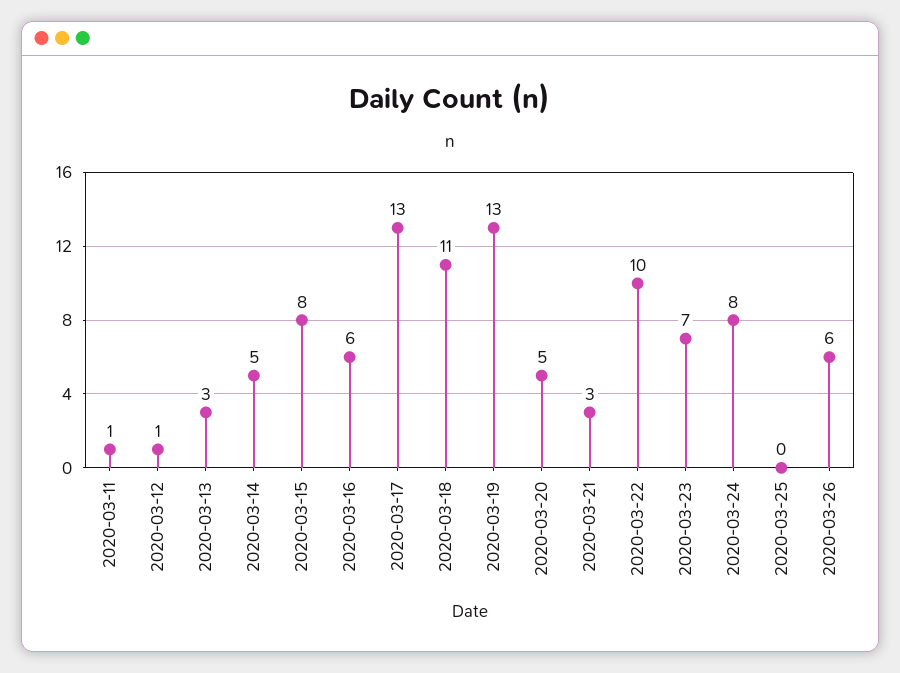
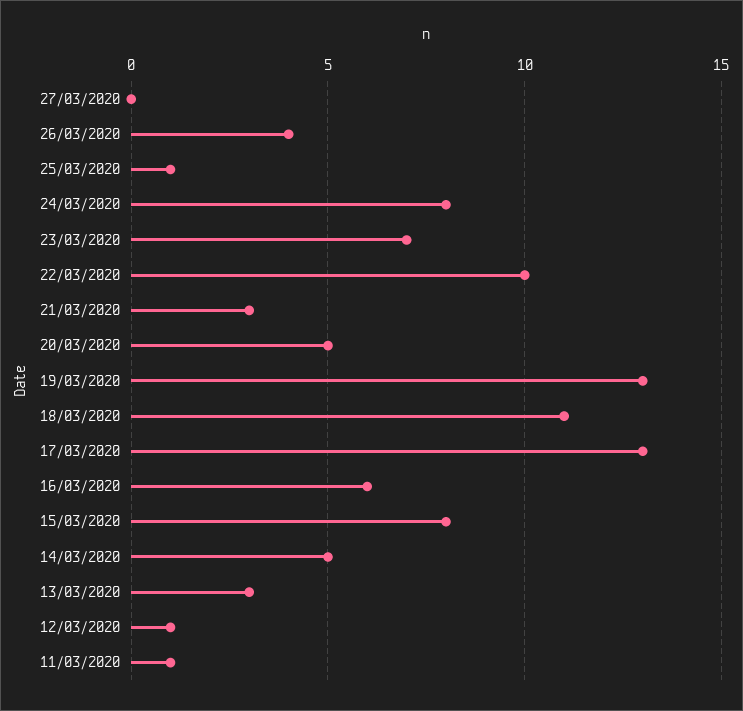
2020-03-25: 0 -> 1
2020-03-26: 6 -> 4
27/03/2020: none -> 0

